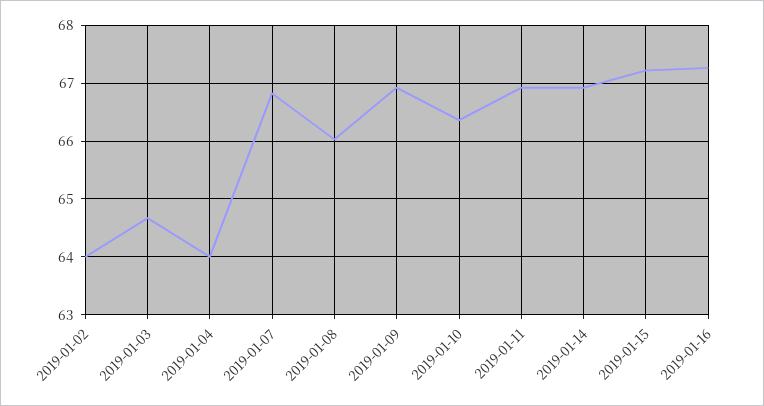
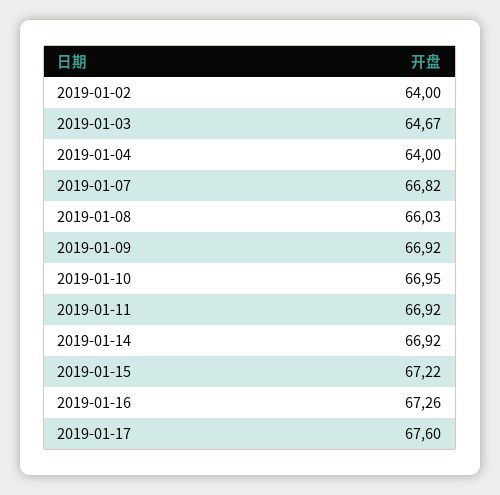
2019-01-10: 66.4 -> 66.95
2019-01-17: none -> 67.6

